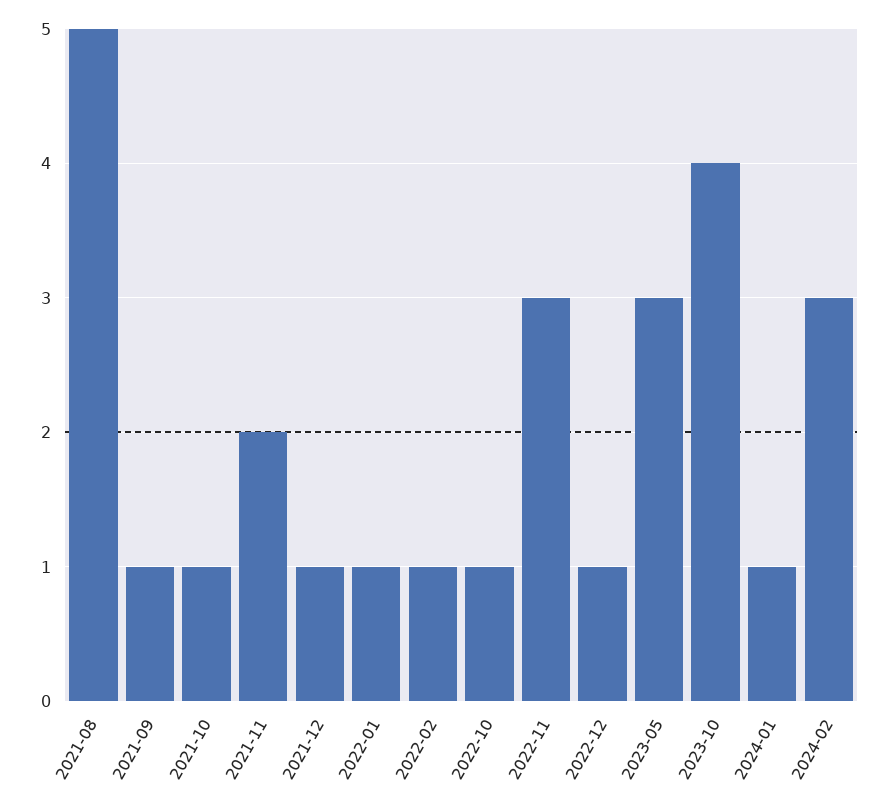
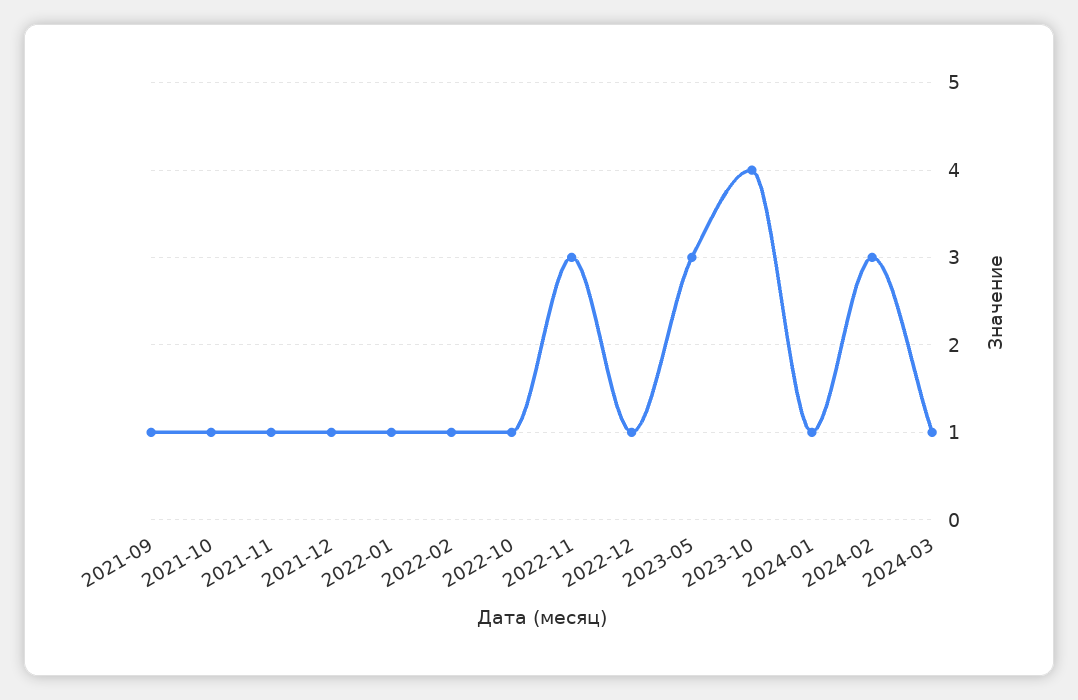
2021-08: 5 -> none
2021-11: 2 -> 1
2024-03: none -> 1

